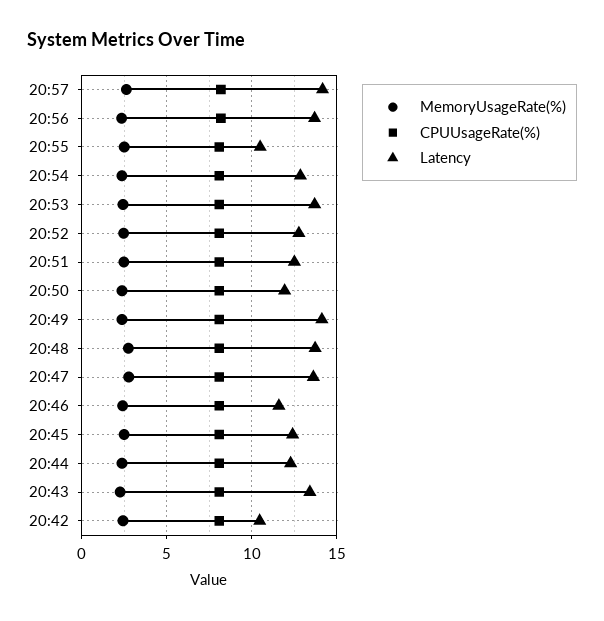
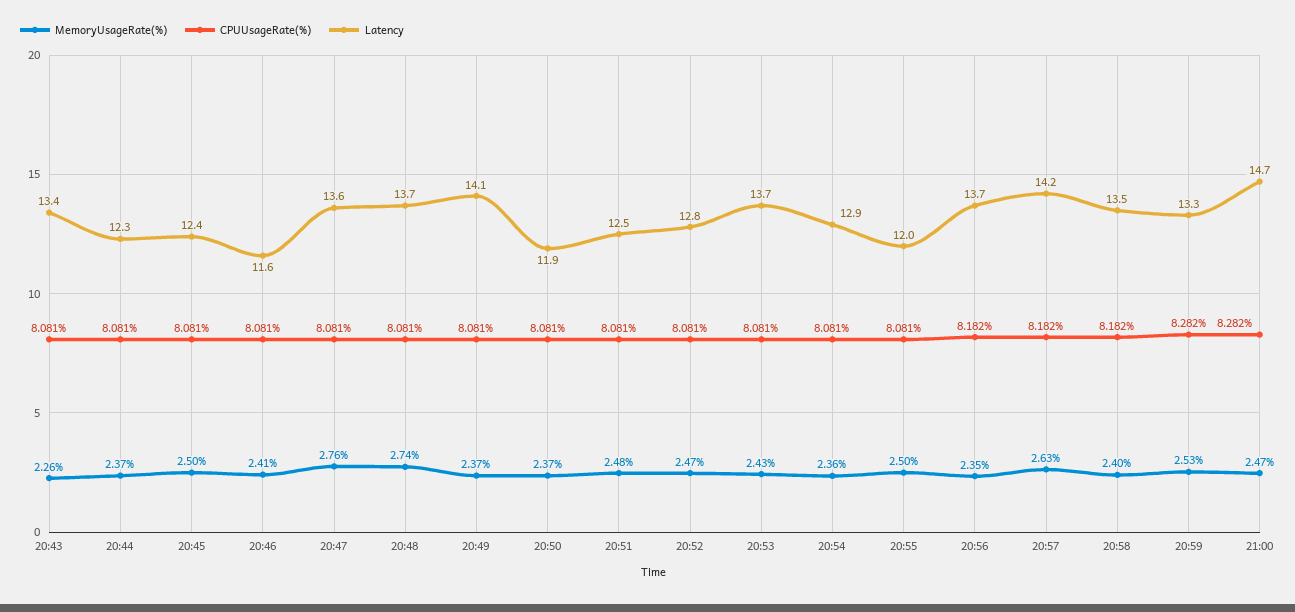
Latency, 20:55: 10.5 -> 12
MemoryUsageRate(%), 20:42: 2.5 -> none
CPUUsageRate(%), 20:42: 8 -> none
Latency, 20:42: 10.5 -> none
MemoryUsageRate(%), 20:58: none -> 2.4
CPUUsageRate(%), 20:58: none -> 8.182
Latency, 20:58: none -> 13.5
MemoryUsageRate(%), 20:59: none -> 2.53
CPUUsageRate(%), 20:59: none -> 8.282
Latency, 20:59: none -> 13.3
MemoryUsageRate(%), 21:00: none -> 2.47
CPUUsageRate(%), 21:00: none -> 8.282
Latency, 21:00: none -> 14.7

